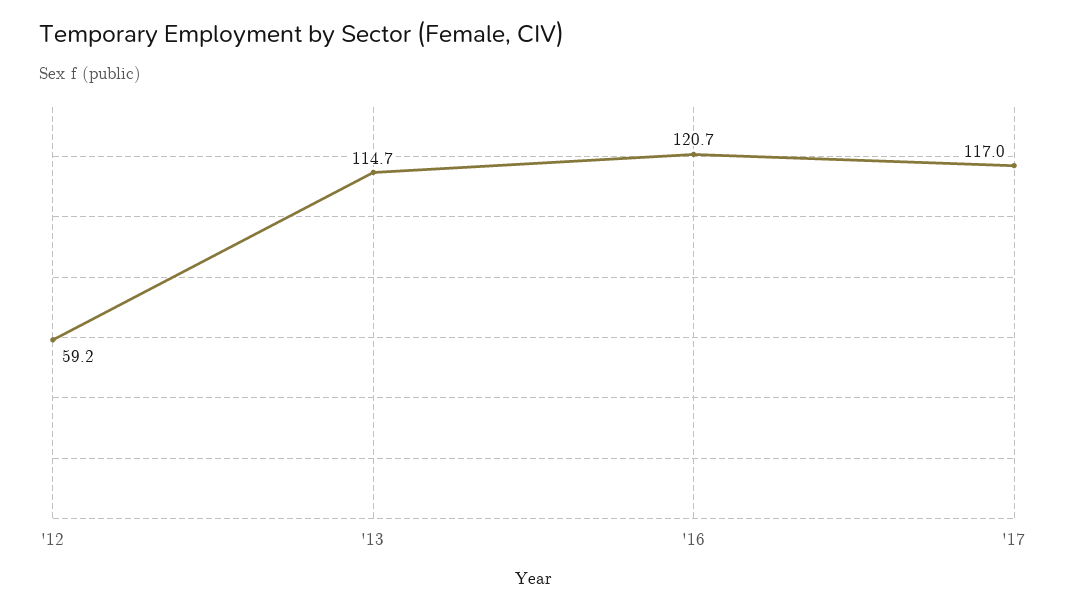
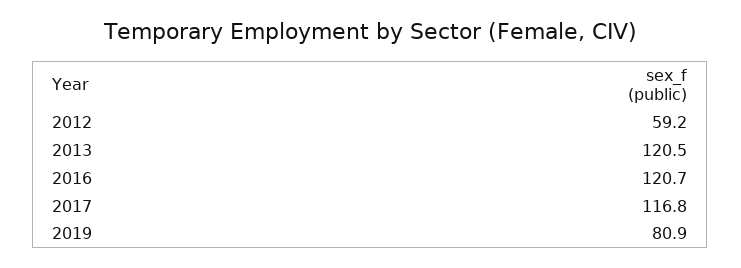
'13: 114.7 -> 120.5
'17: 117 -> 116.8
2019: none -> 80.9

